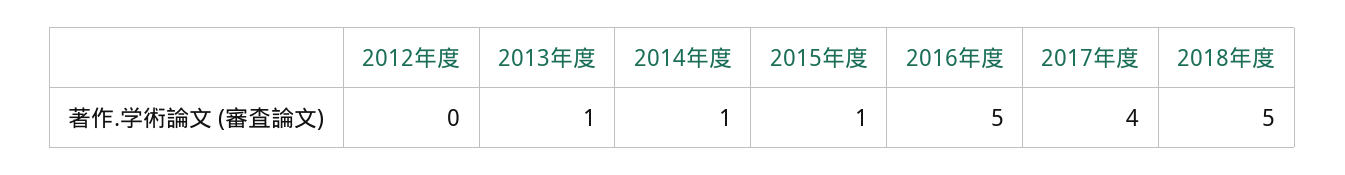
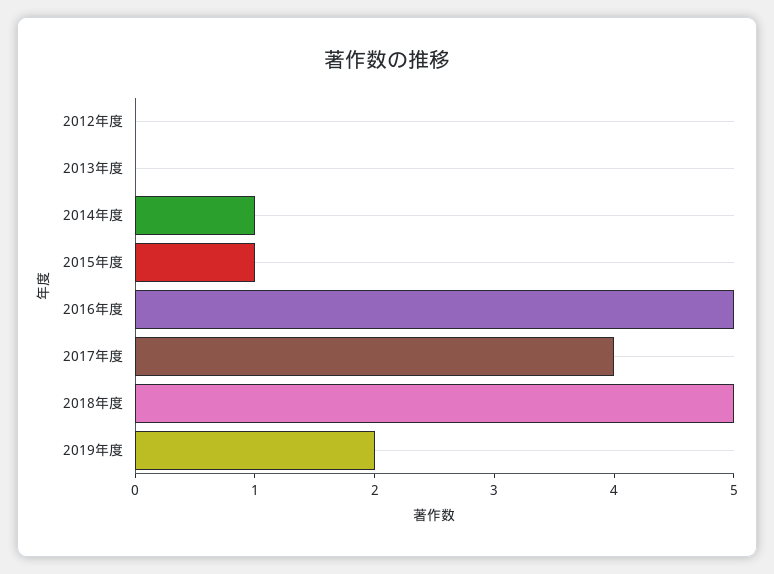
2013年度: 1 -> 0
2019年度: none -> 2

